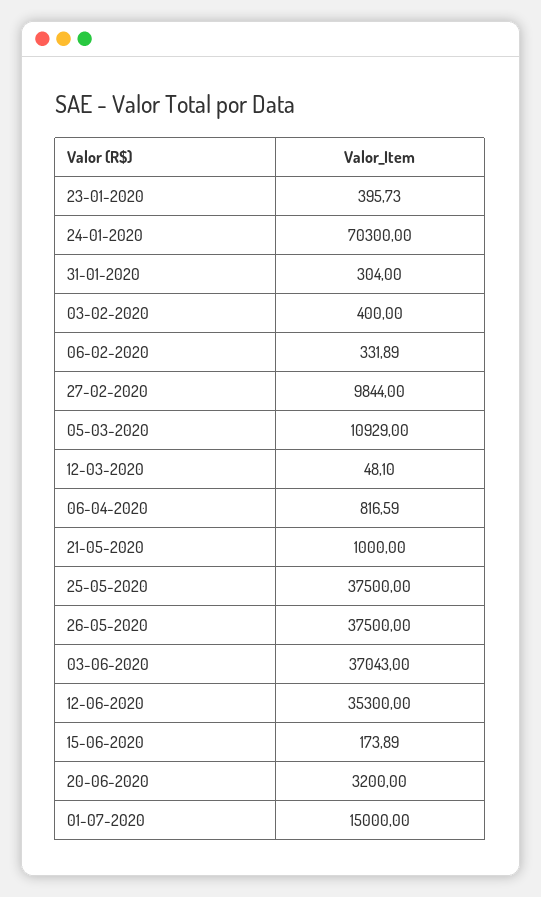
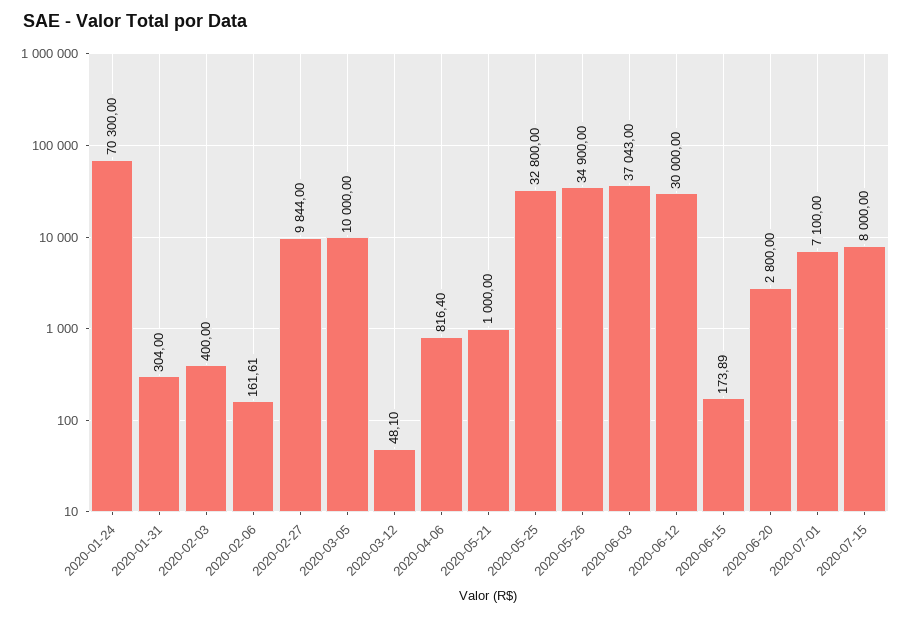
23-01-2020: 395.73 -> none
06-02-2020: 331.89 -> 161.61
05-03-2020: 10929 -> 10000
06-04-2020: 816.59 -> 816.4
25-05-2020: 37500 -> 32800
26-05-2020: 37500 -> 34900
12-06-2020: 35300 -> 30000
20-06-2020: 3200 -> 2800
01-07-2020: 15000 -> 7100
2020-07-15: none -> 8000

